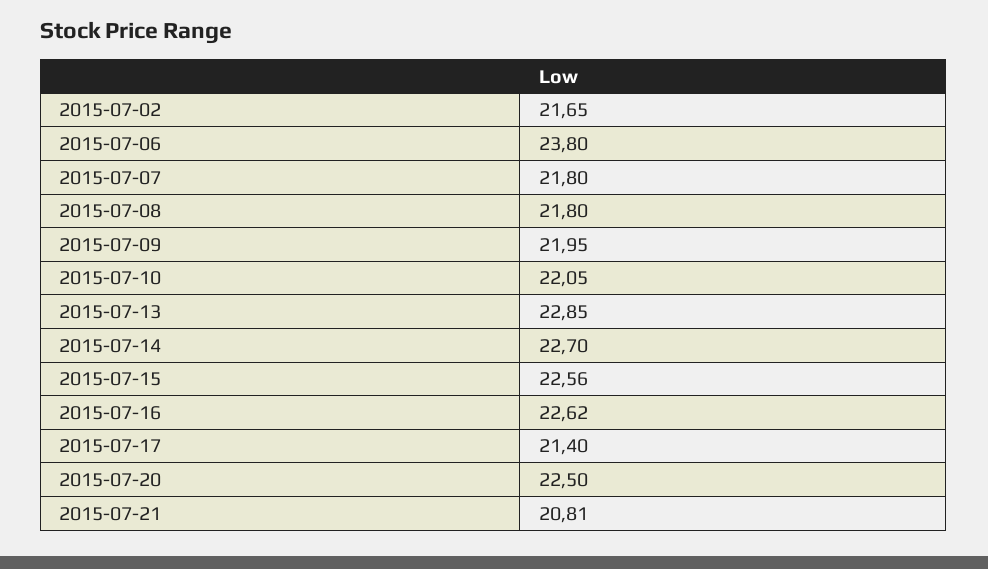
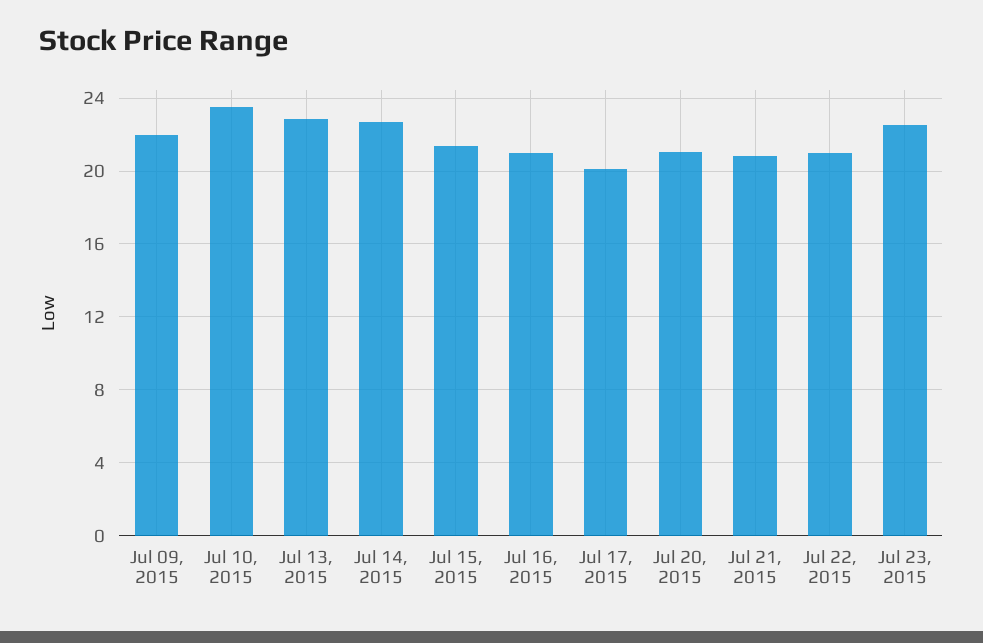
2015-07-02: 21.65 -> none
2015-07-06: 23.8 -> none
2015-07-07: 21.8 -> none
2015-07-08: 21.8 -> none
2015-07-10: 22.05 -> 23.5
2015-07-15: 22.56 -> 21.5
2015-07-16: 22.62 -> 21
2015-07-17: 21.4 -> 20
2015-07-20: 22.5 -> 21
Jul 22, 2015: none -> 21
Jul 23, 2015: none -> 22.5

